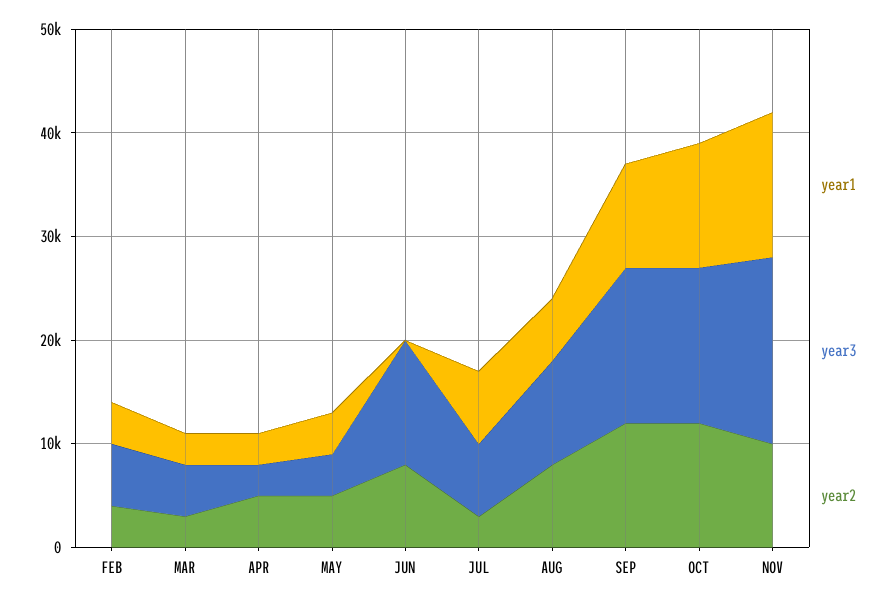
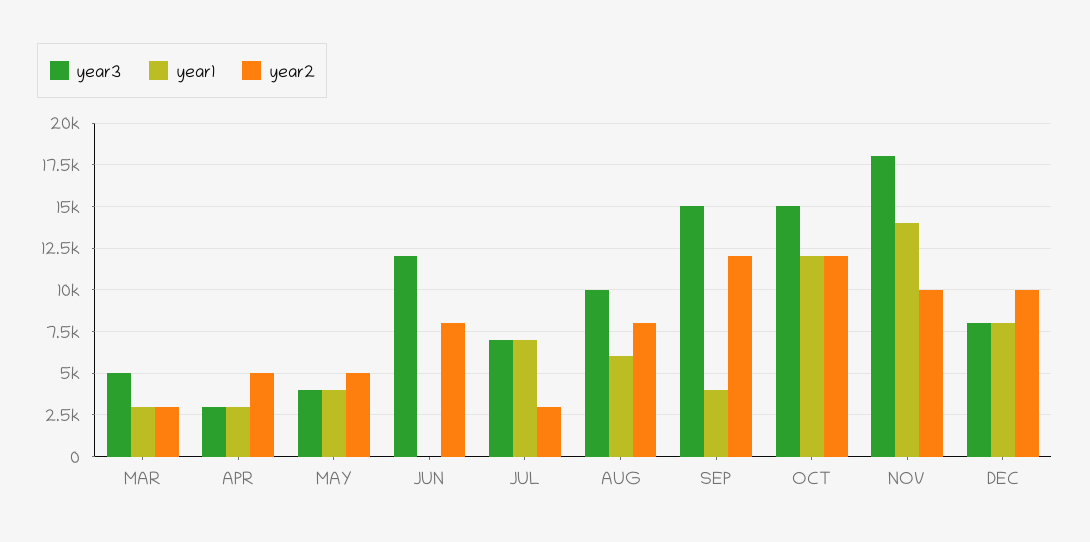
year1, FEB: 4000 -> none
year3, FEB: 6000 -> none
year2, FEB: 4000 -> none
year1, SEP: 10000 -> 4000
year3, DEC: none -> 8000
year1, DEC: none -> 8000
year2, DEC: none -> 10000

